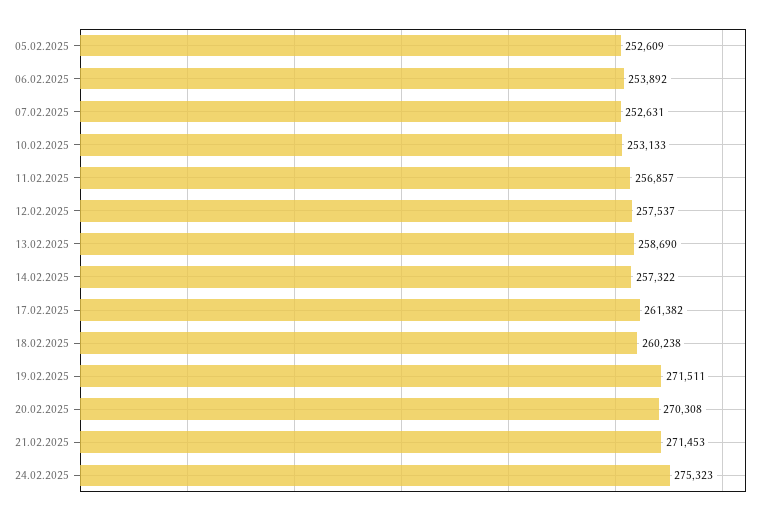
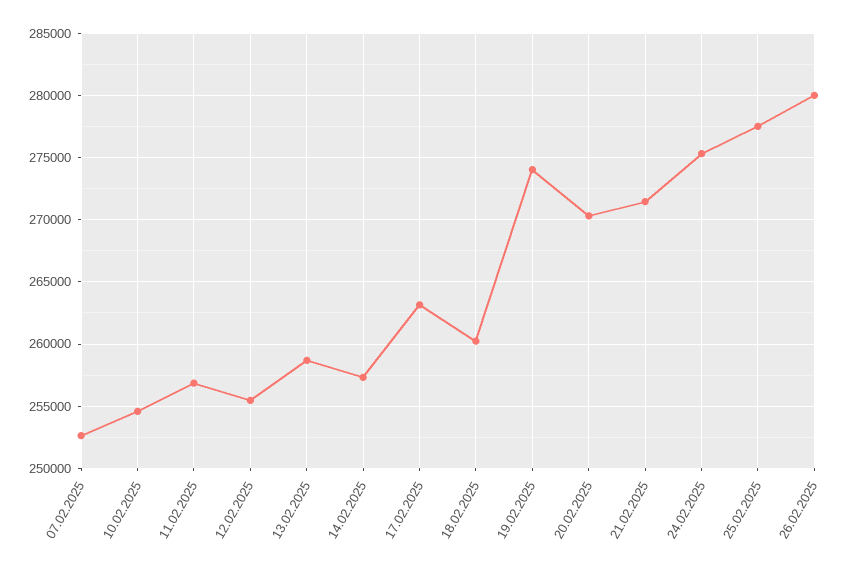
05.02.2025: 252609 -> none
06.02.2025: 253892 -> none
10.02.2025: 253133 -> 254500
12.02.2025: 257537 -> 255500
17.02.2025: 261382 -> 263000
19.02.2025: 271511 -> 274000
25.02.2025: none -> 277500
26.02.2025: none -> 280000

